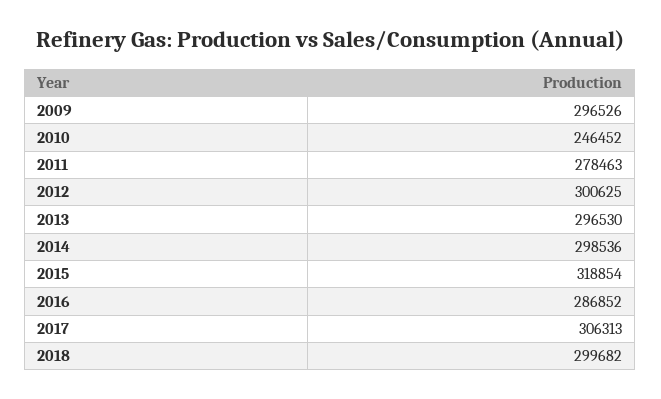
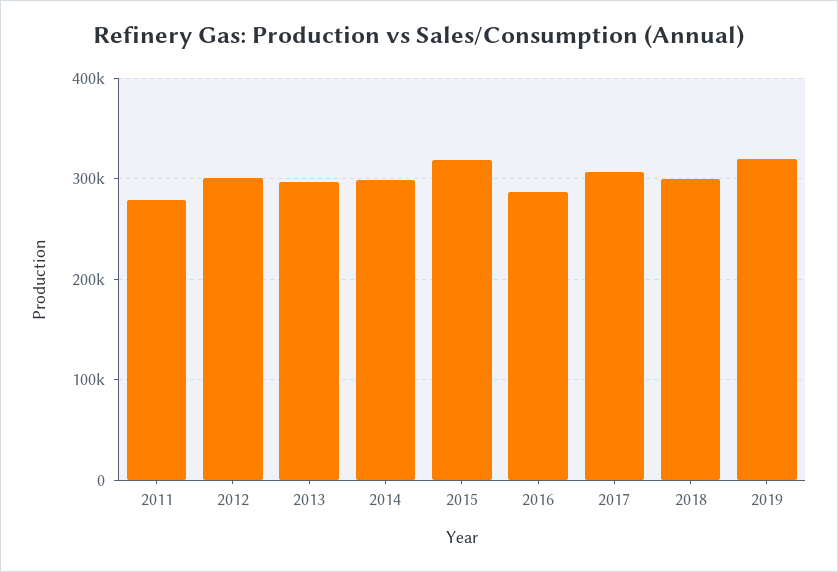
2009: 296526 -> none
2010: 246452 -> none
2019: none -> 320000

